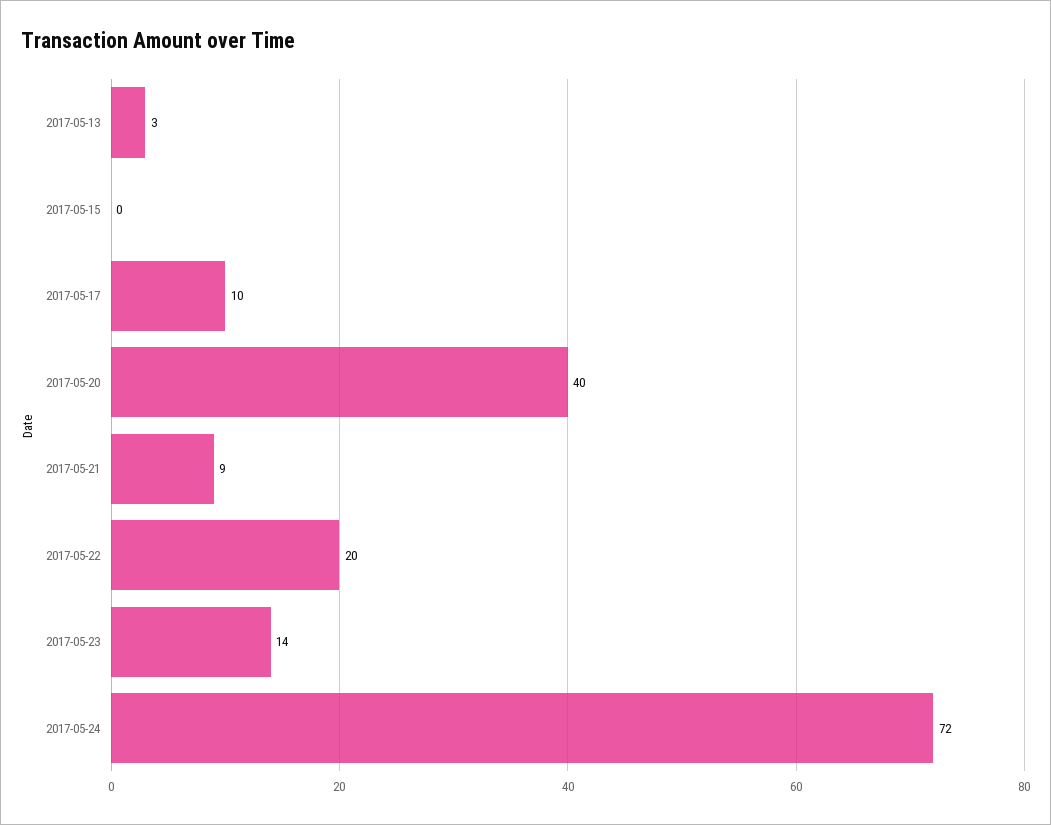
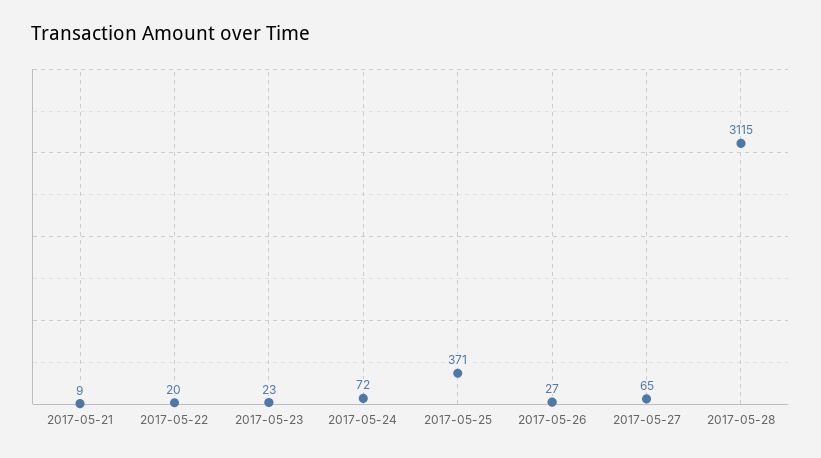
2017-05-13: 3 -> none
2017-05-15: 0 -> none
2017-05-17: 10 -> none
2017-05-20: 40 -> none
2017-05-23: 14 -> 23
2017-05-25: none -> 371
2017-05-26: none -> 27
2017-05-27: none -> 65
2017-05-28: none -> 3115

